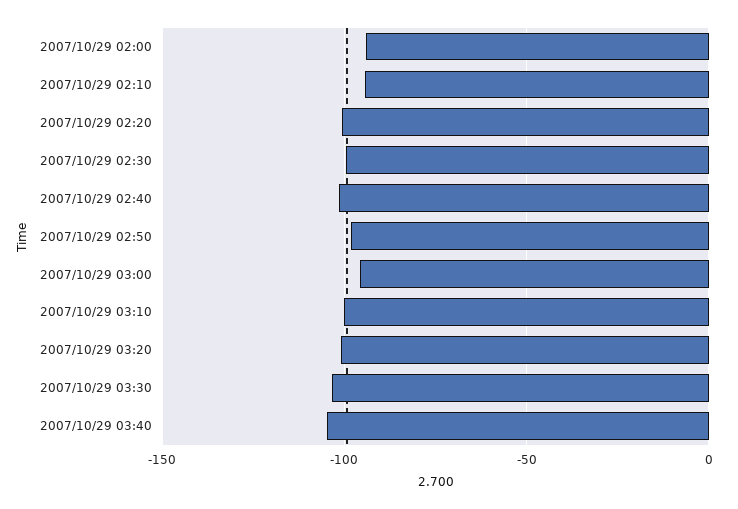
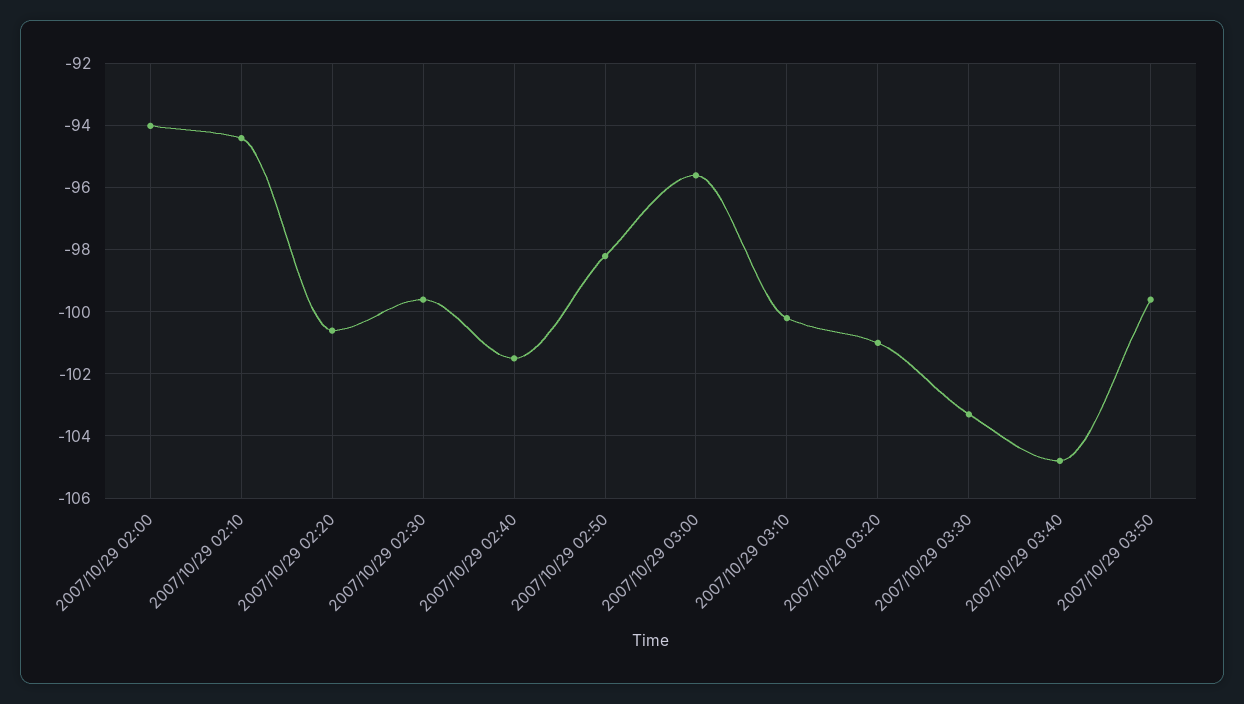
2007/10/29 03:50: none -> -99.5

